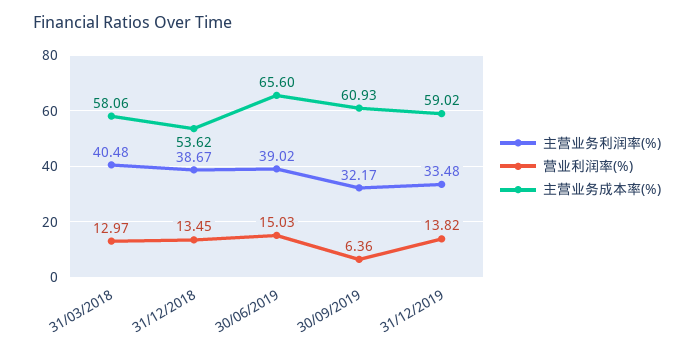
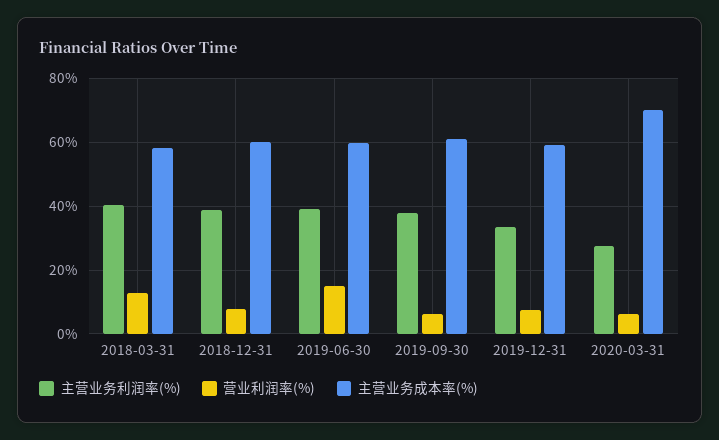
营业利润率(%), 31/12/2018: 13.45 -> 8
主营业务成本率(%), 31/12/2018: 53.62 -> 60
主营业务成本率(%), 30/06/2019: 65.6 -> 60
主营业务利润率(%), 30/09/2019: 32.17 -> 38
营业利润率(%), 31/12/2019: 13.82 -> 8
主营业务利润率(%), 2020-03-31: none -> 28
营业利润率(%), 2020-03-31: none -> 6
主营业务成本率(%), 2020-03-31: none -> 70

